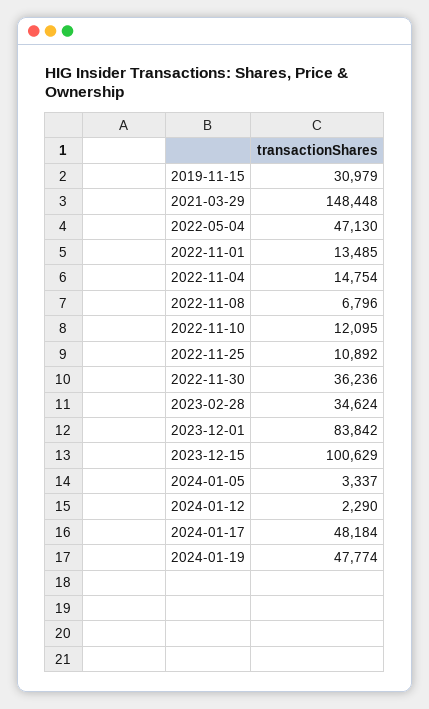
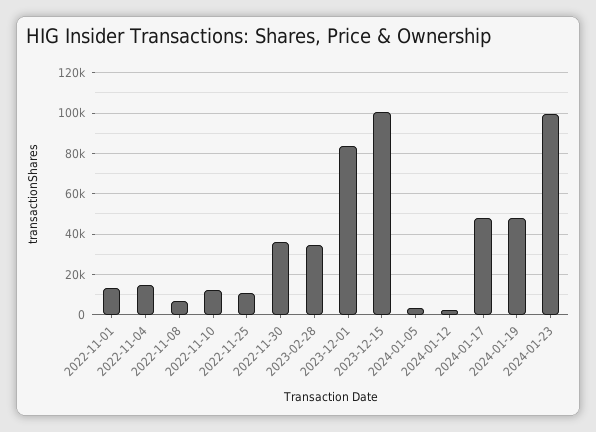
2019-11-15: 30979 -> none
2021-03-29: 148448 -> none
2022-05-04: 47130 -> none
2024-01-23: none -> 100000

